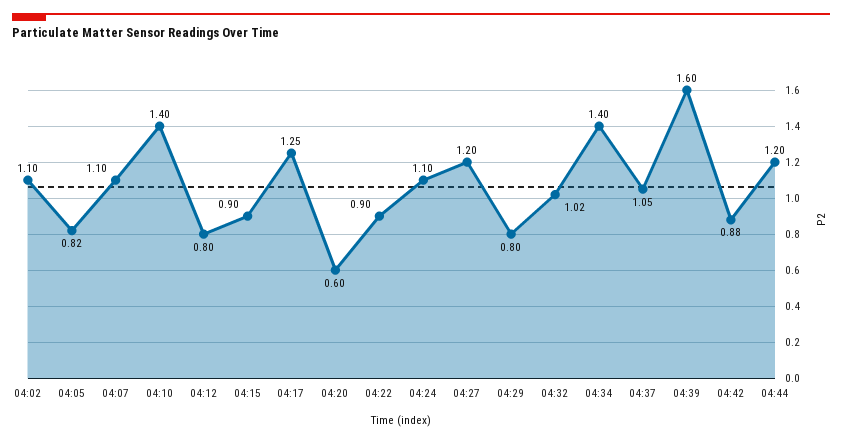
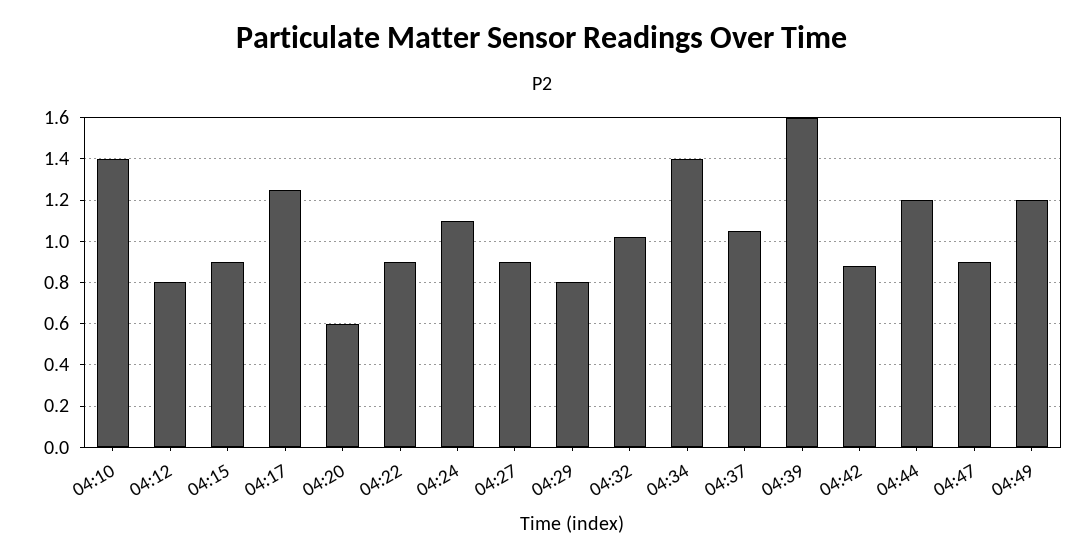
04:02: 1.1 -> none
04:05: 0.82 -> none
04:07: 1.1 -> none
04:27: 1.2 -> 0.9
04:47: none -> 0.9
04:49: none -> 1.2

